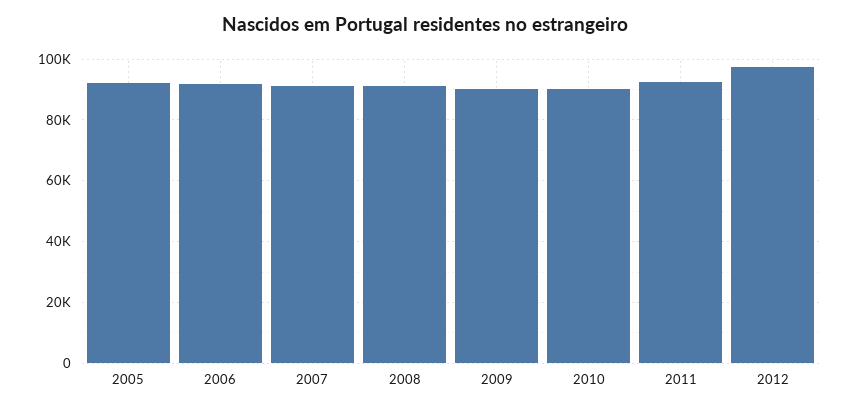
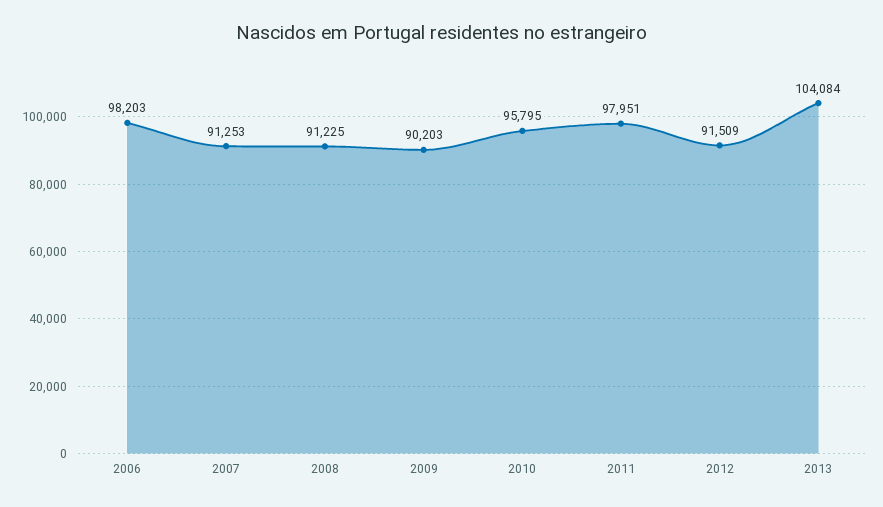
2005: 92000 -> none
2006: 92000 -> 98203
2010: 90000 -> 95795
2011: 92000 -> 97951
2012: 98000 -> 91509
2013: none -> 104084

